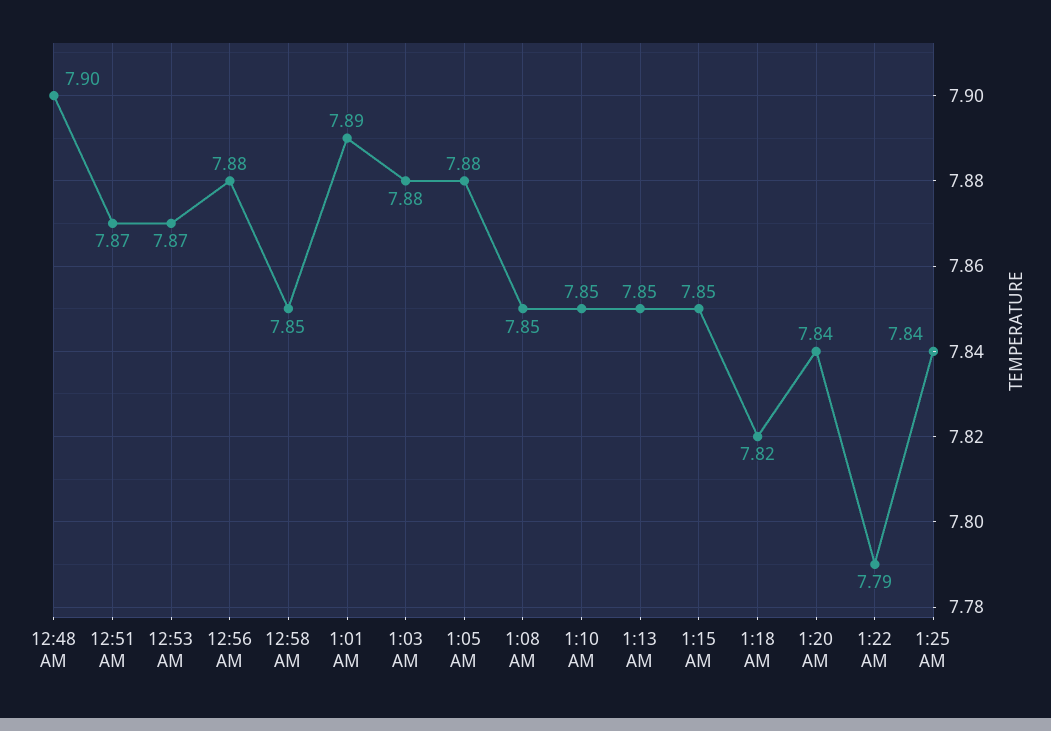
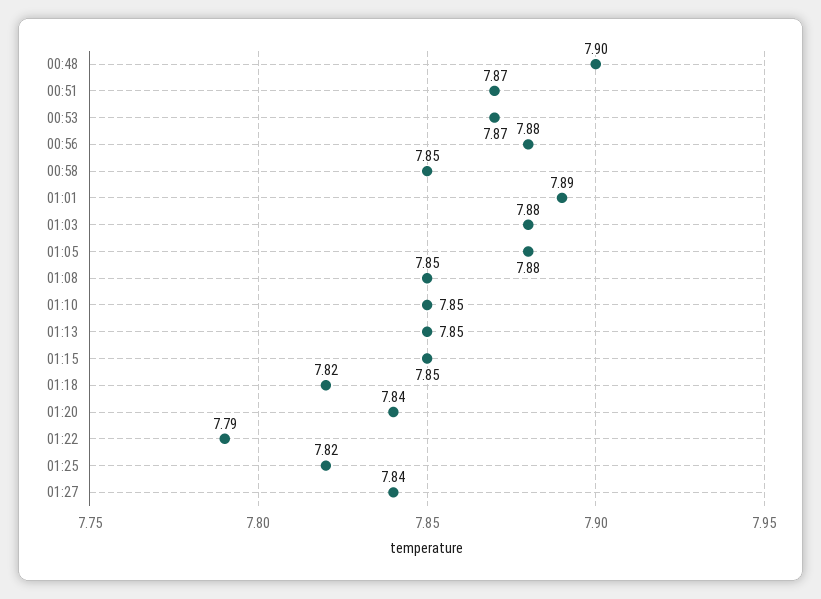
1:25 AM: 7.84 -> 7.82
01:27: none -> 7.84

